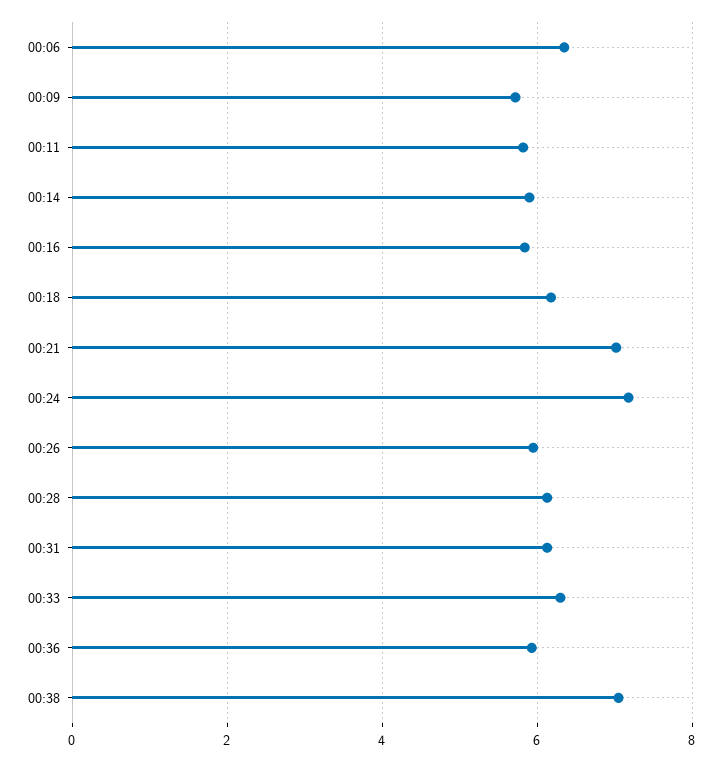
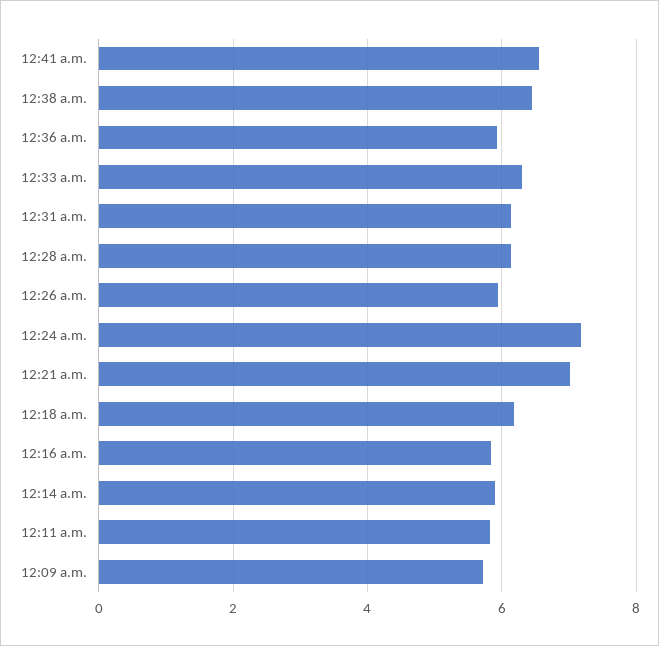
00:06: 6.4 -> none
00:38: 7 -> 6.4
12:41 a.m.: none -> 6.6

